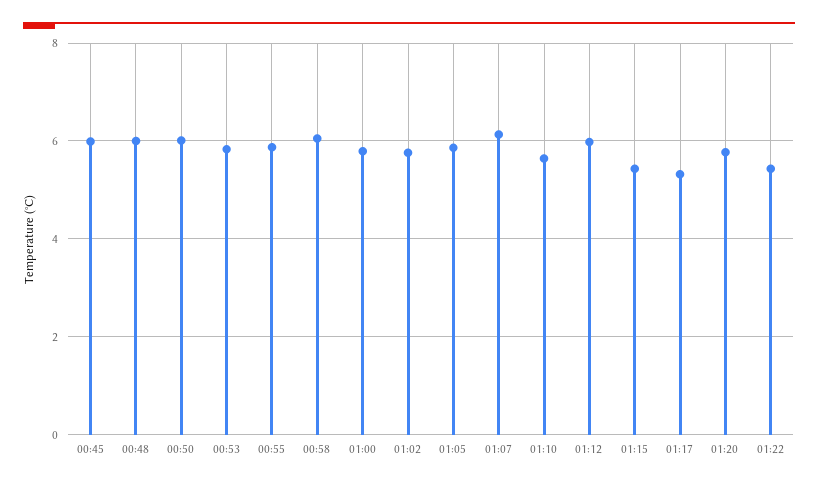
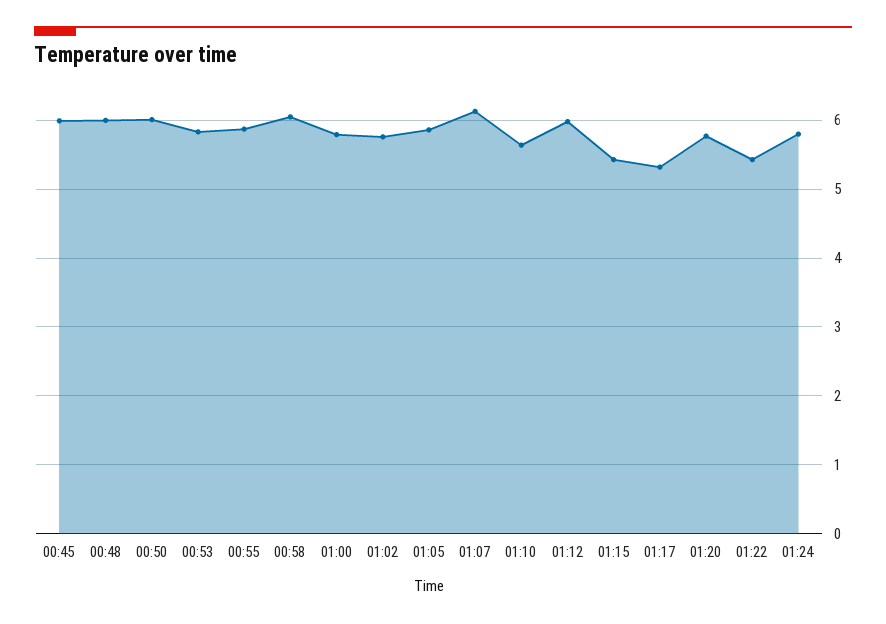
01:24: none -> 5.8

